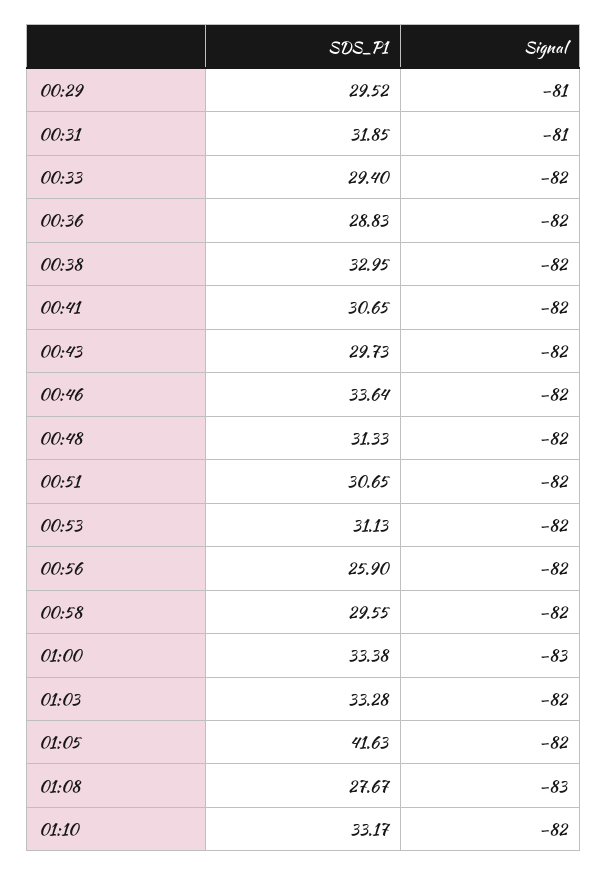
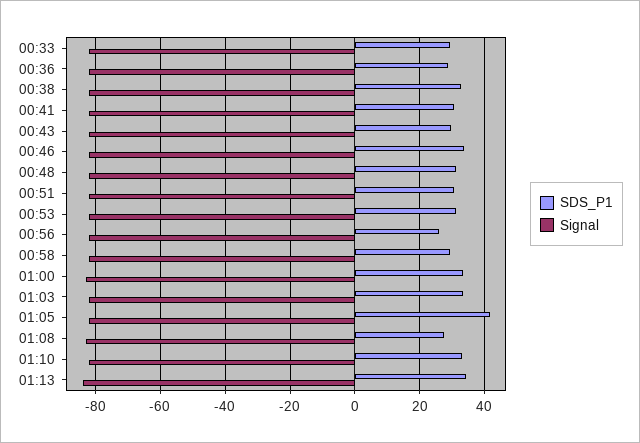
SDS_P1, 00:29: 29.52 -> none
Signal, 00:29: -81 -> none
SDS_P1, 00:31: 31.85 -> none
Signal, 00:31: -81 -> none
SDS_P1, 01:13: none -> 34
Signal, 01:13: none -> -84

